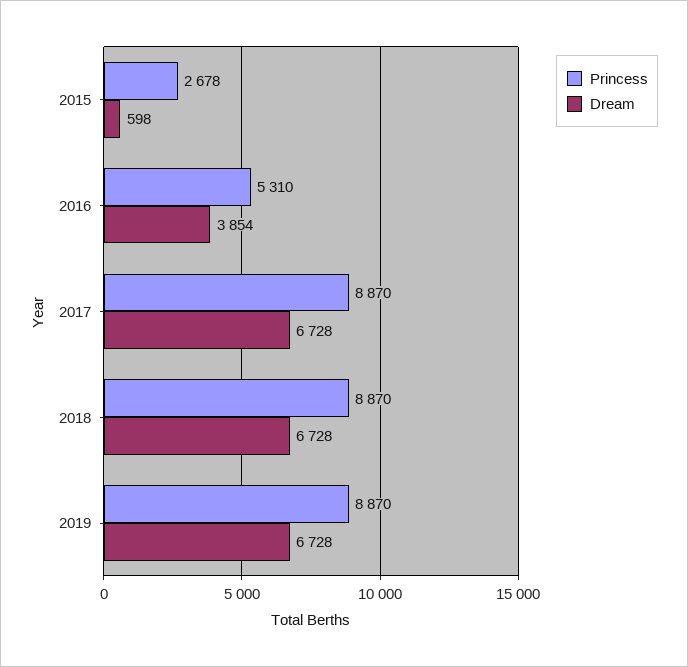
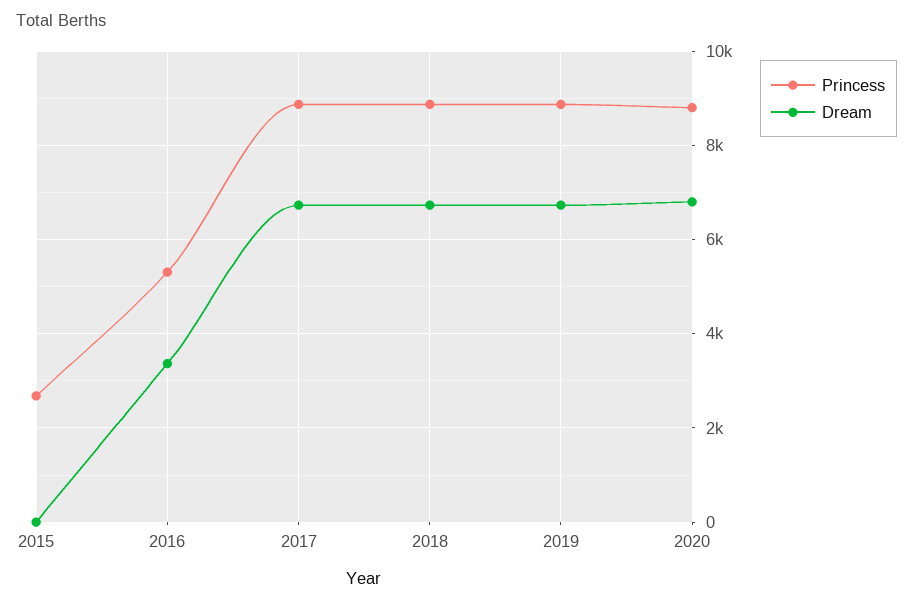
Dream, 2015: 598 -> 0
Dream, 2016: 3854 -> 3400
Princess, 2020: none -> 8800
Dream, 2020: none -> 6800

